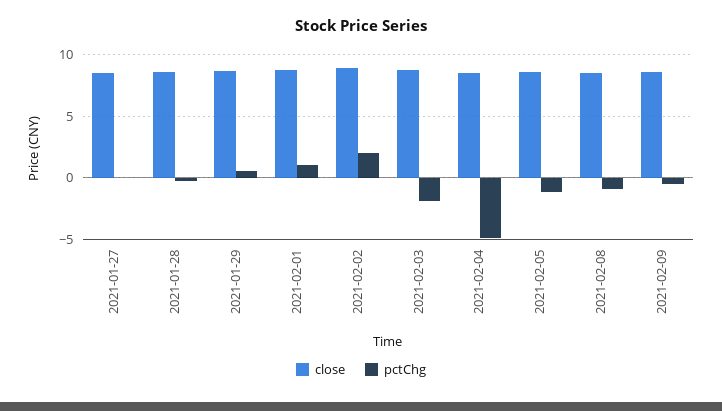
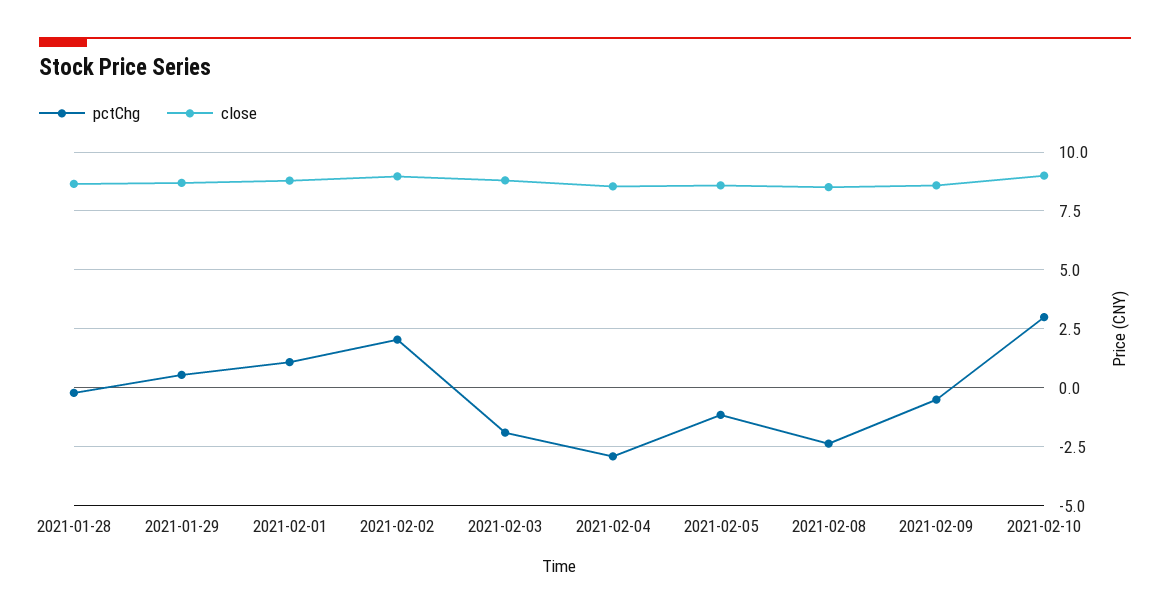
close, 2021-01-27: 8.5 -> none
pctChg, 2021-01-27: 0 -> none
pctChg, 2021-02-04: -5 -> -3
pctChg, 2021-02-08: -1 -> -2.5
pctChg, 2021-02-10: none -> 3
close, 2021-02-10: none -> 9

